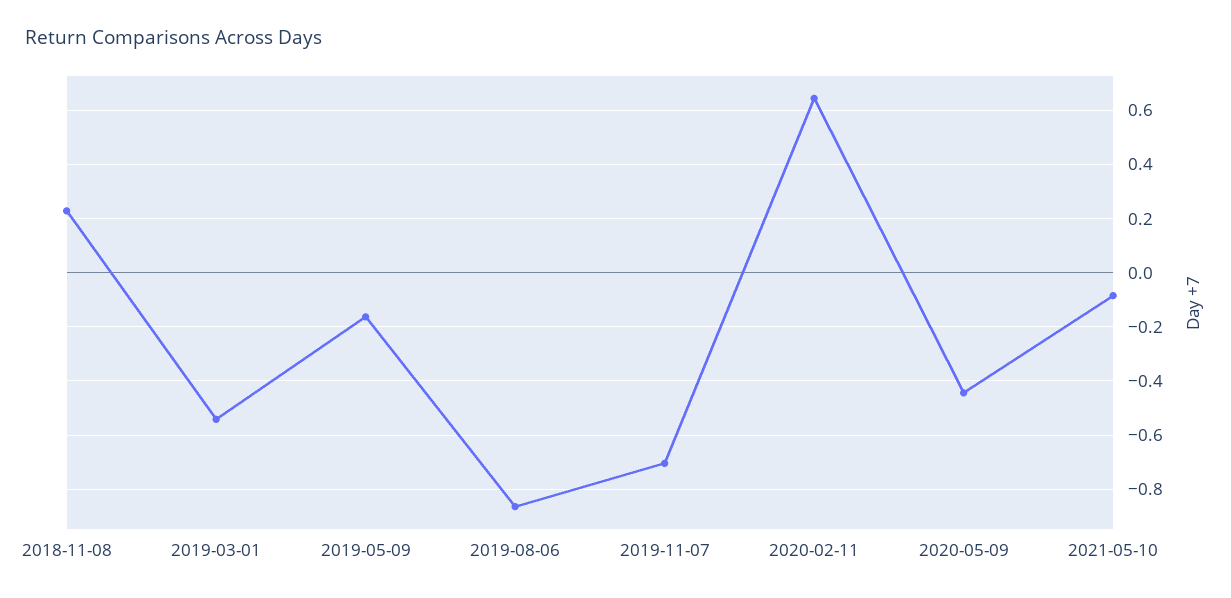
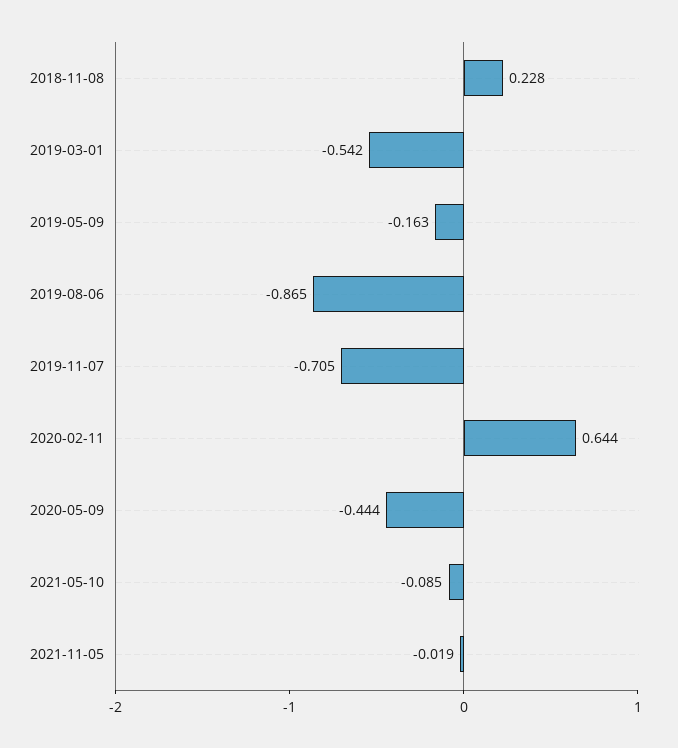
2021-11-05: none -> -0.019

